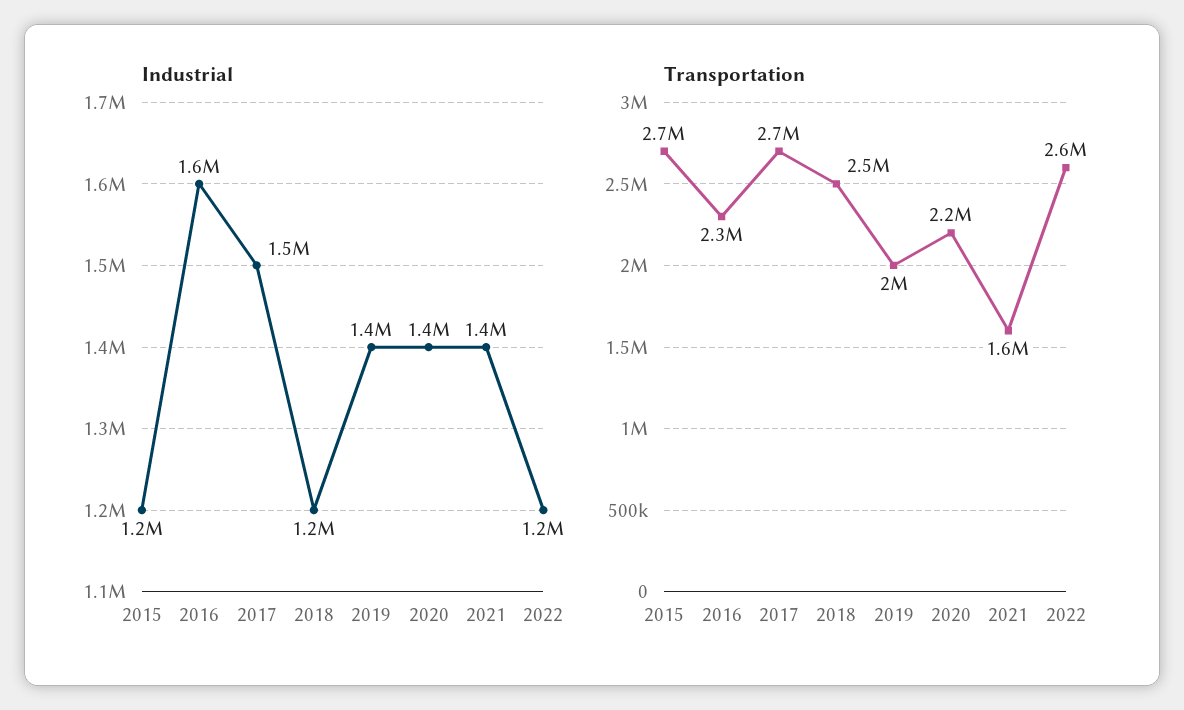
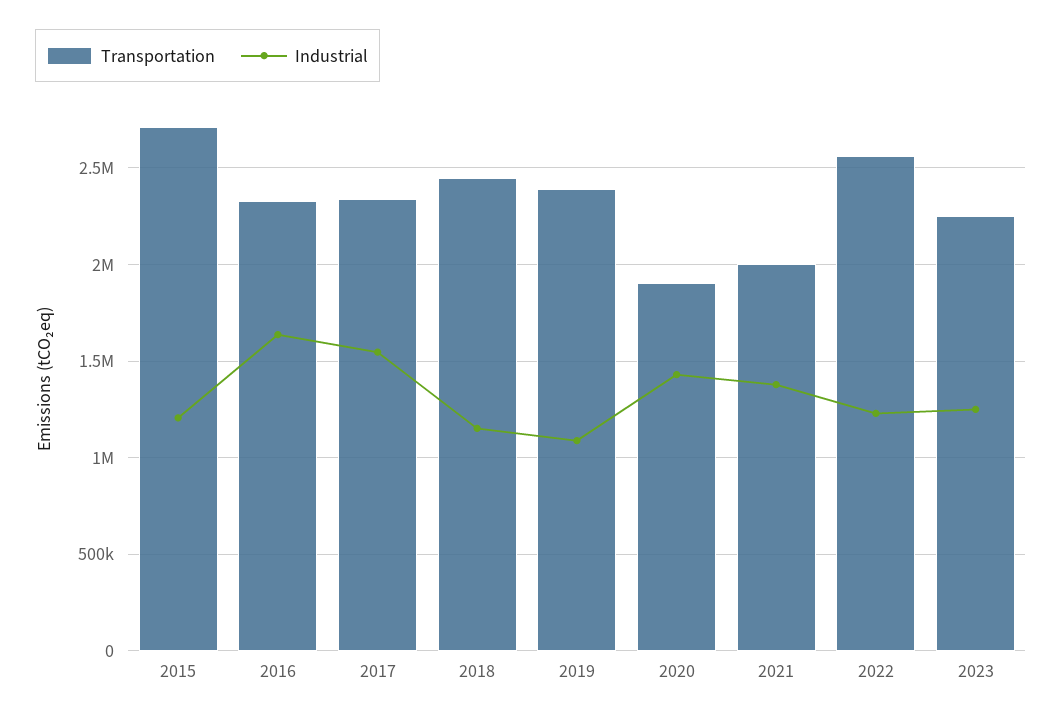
Industrial, 2019: 1400000 -> 1100000
Transportation, 2017: 2700000 -> 2350000
Transportation, 2019: 2000000 -> 2400000
Transportation, 2020: 2200000 -> 1900000
Transportation, 2021: 1600000 -> 2000000
Transportation, 2023: none -> 2250000
Industrial, 2023: none -> 1250000

